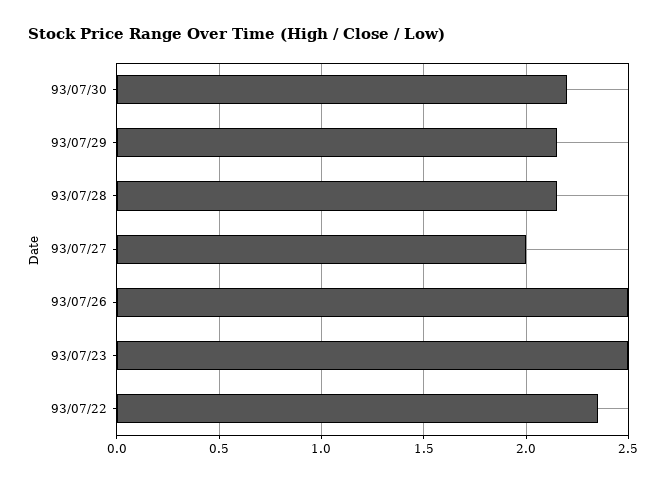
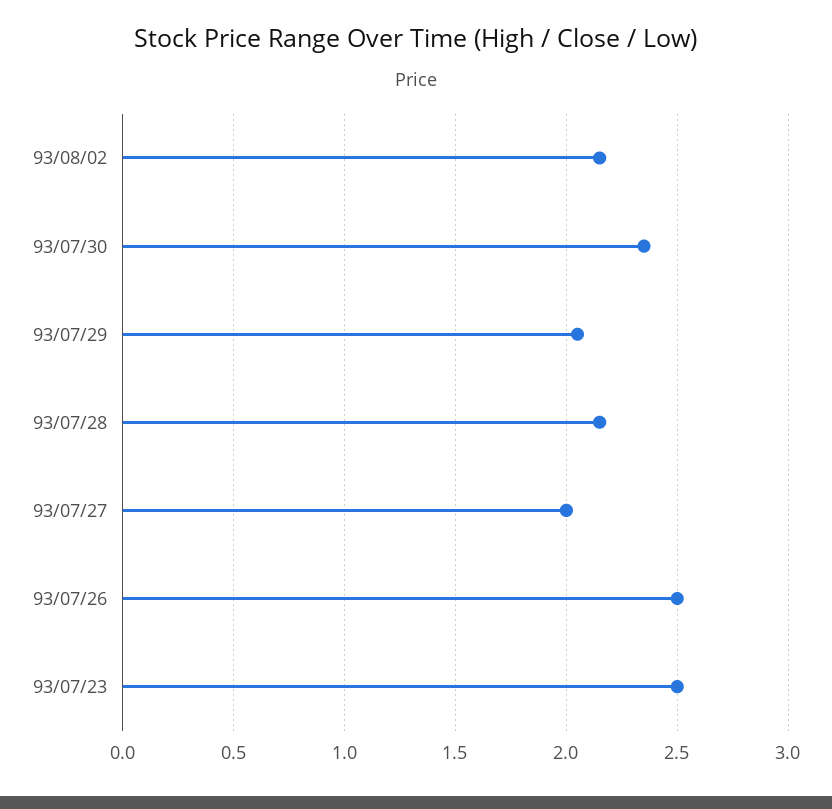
93/07/30: 2.2 -> 2.35
93/07/29: 2.15 -> 2.05
93/07/22: 2.35 -> none
93/08/02: none -> 2.15

